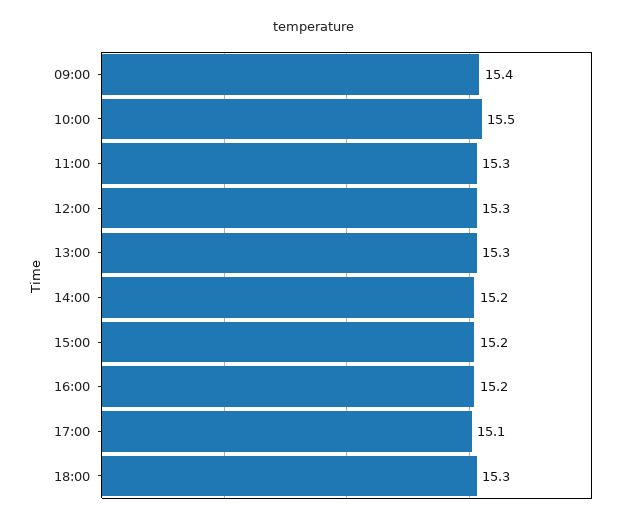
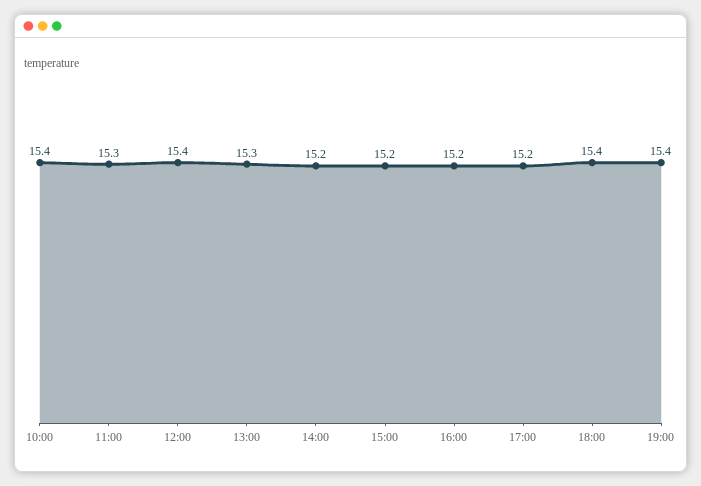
09:00: 15.4 -> none
10:00: 15.5 -> 15.4
12:00: 15.3 -> 15.4
17:00: 15.1 -> 15.2
18:00: 15.3 -> 15.4
19:00: none -> 15.4

